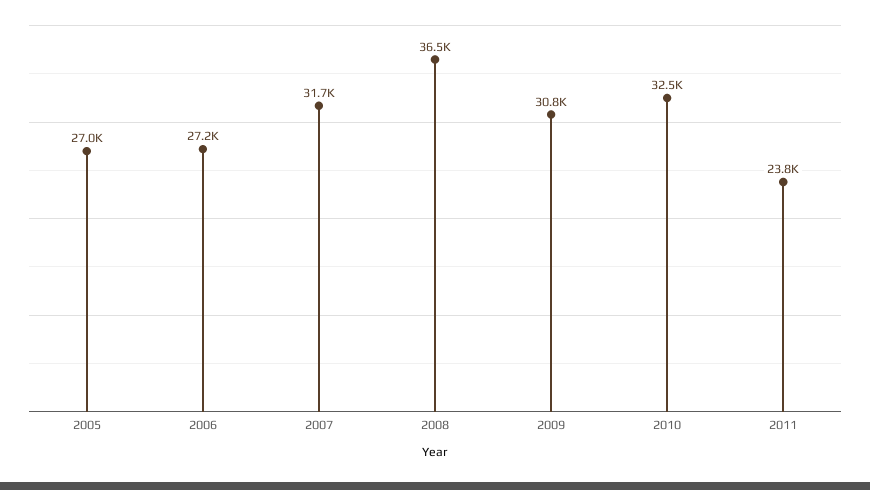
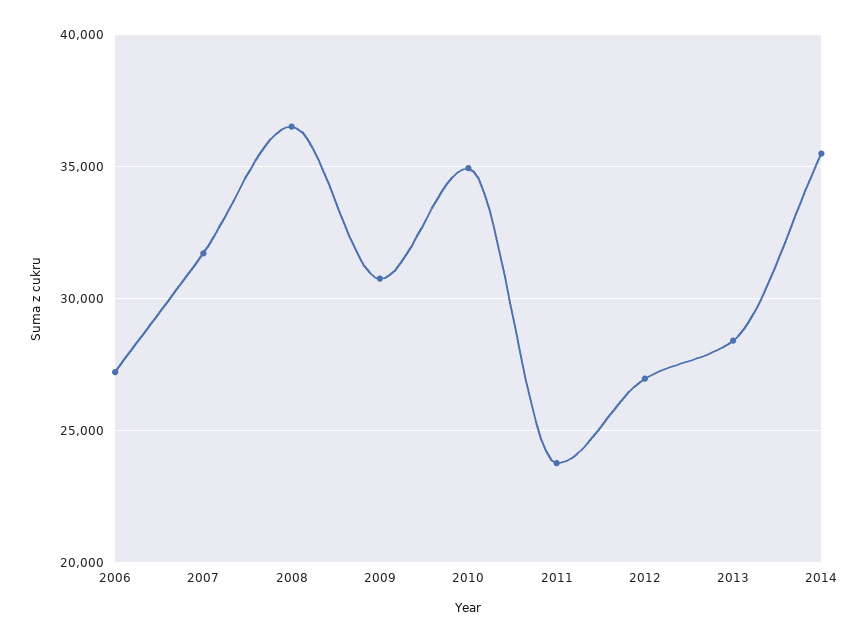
2005: 27000 -> none
2010: 32500 -> 35000
2012: none -> 27000
2013: none -> 28500
2014: none -> 35500

